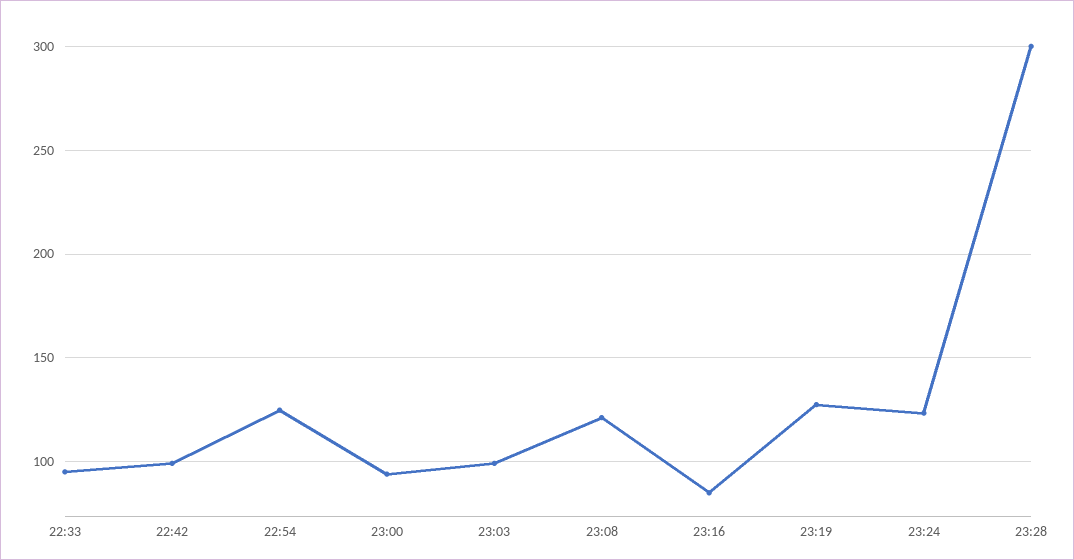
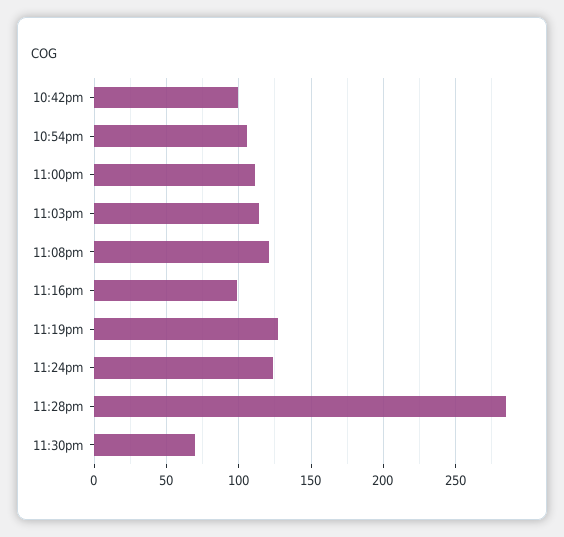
22:33: 95 -> none
22:54: 125 -> 105
23:00: 95 -> 110
23:03: 100 -> 115
23:16: 85 -> 100
23:28: 300 -> 285
11:30pm: none -> 70

